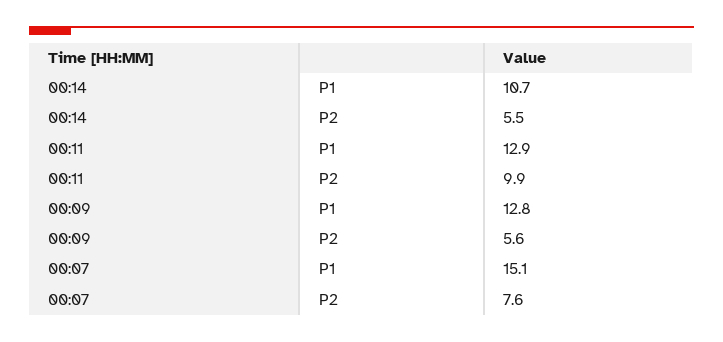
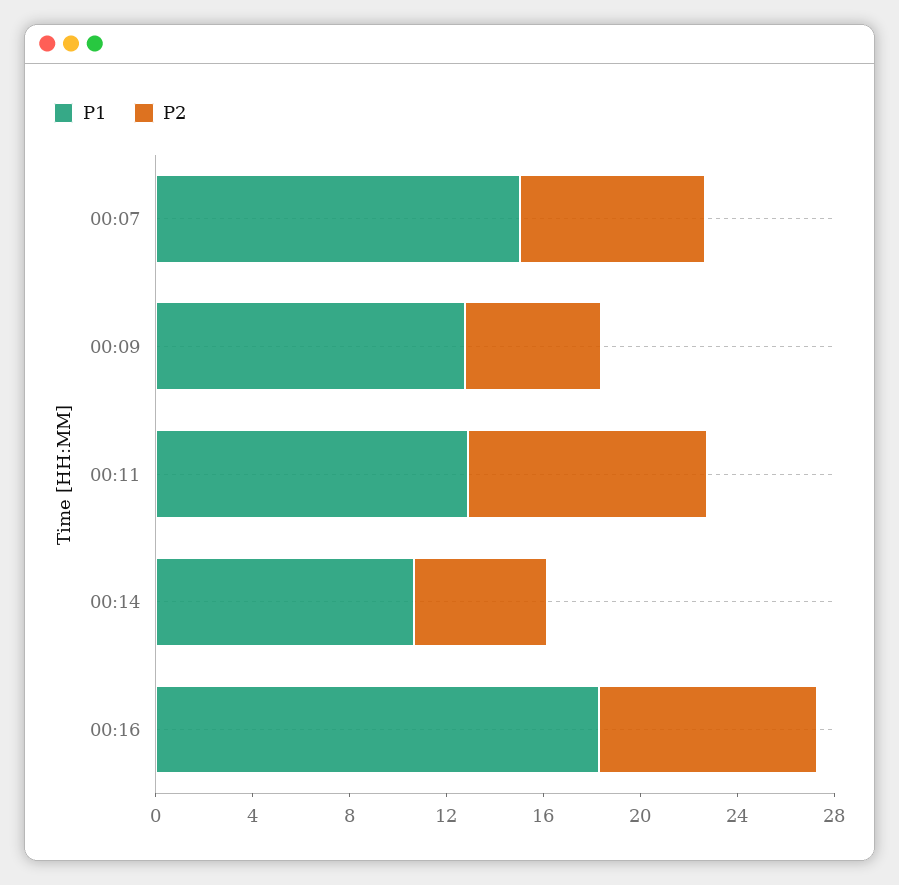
P1, 00:16: none -> 18
P2, 00:16: none -> 9

